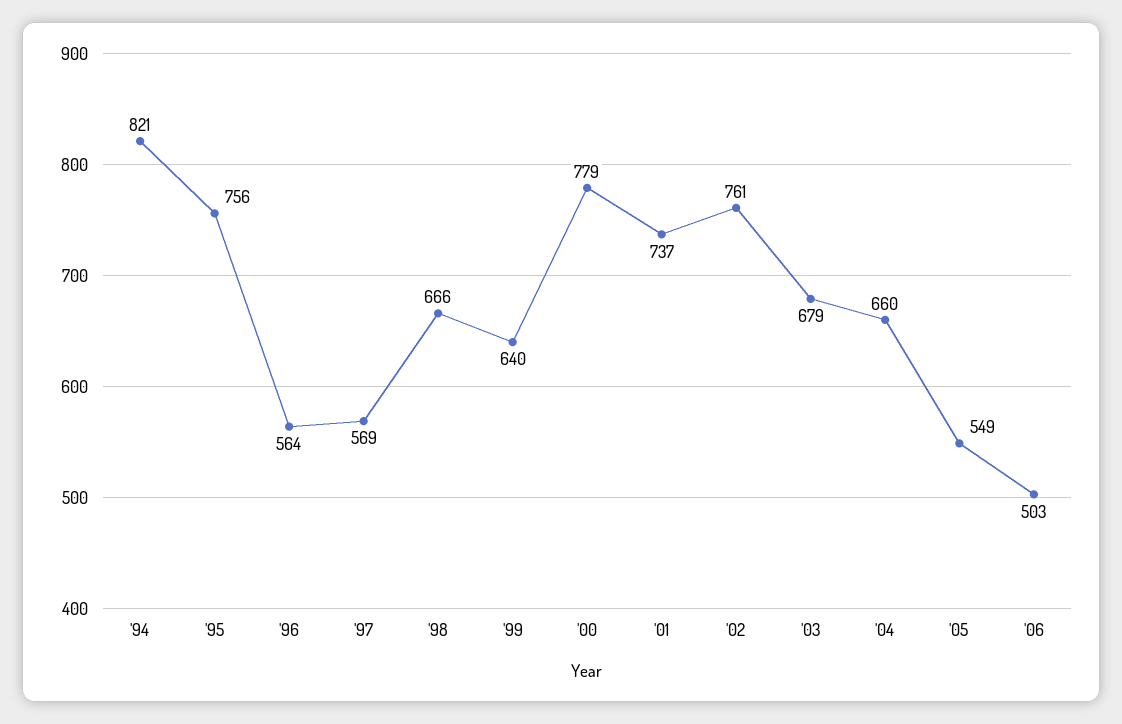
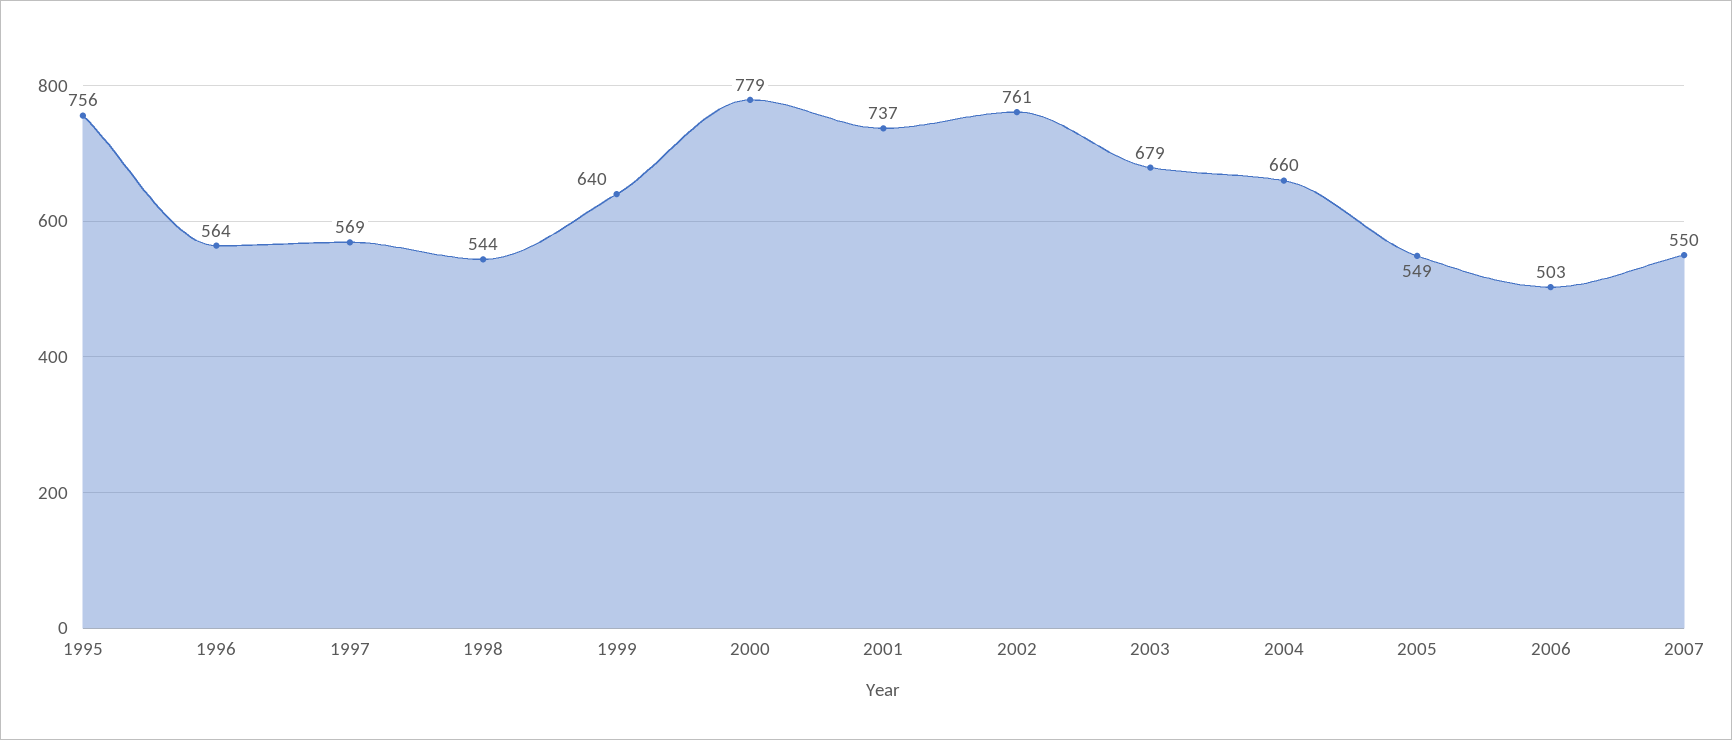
'94: 821 -> none
'98: 666 -> 544
2007: none -> 550

